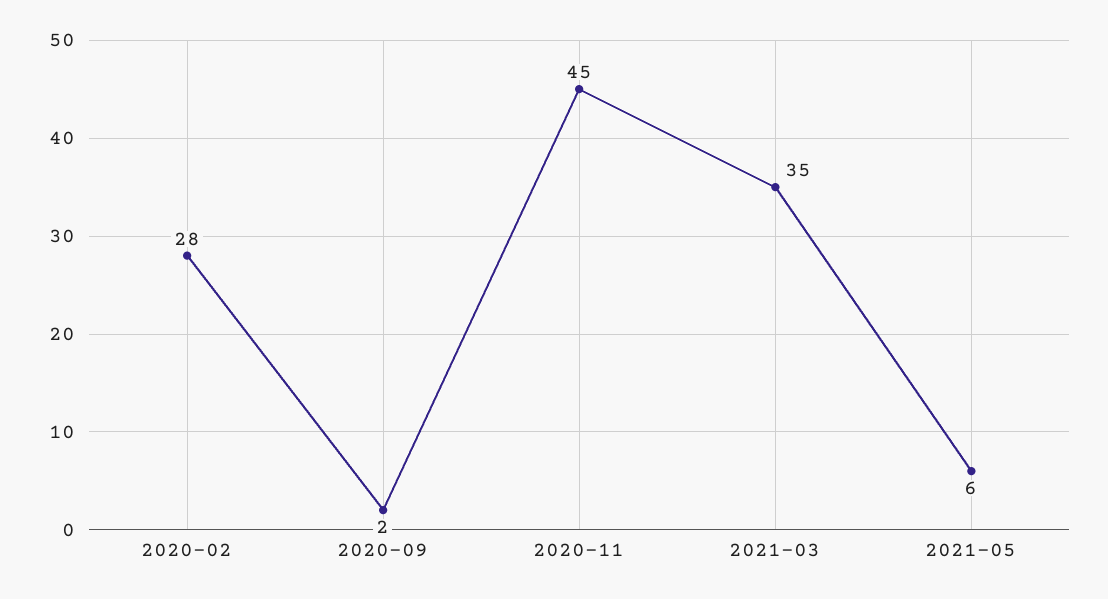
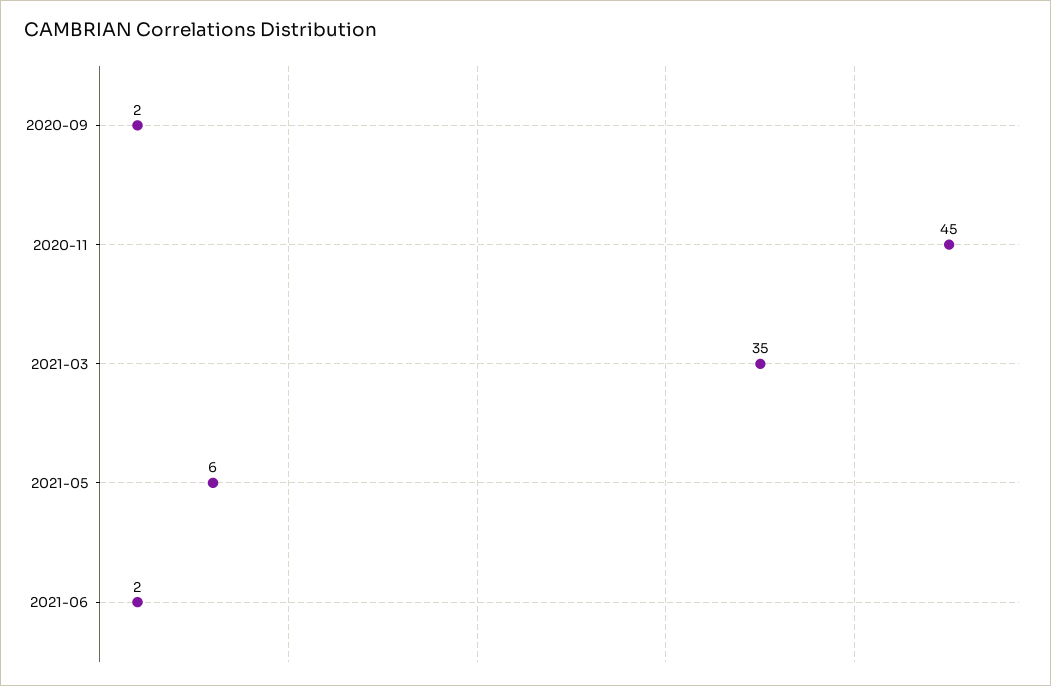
2020-02: 28 -> none
2021-06: none -> 2

